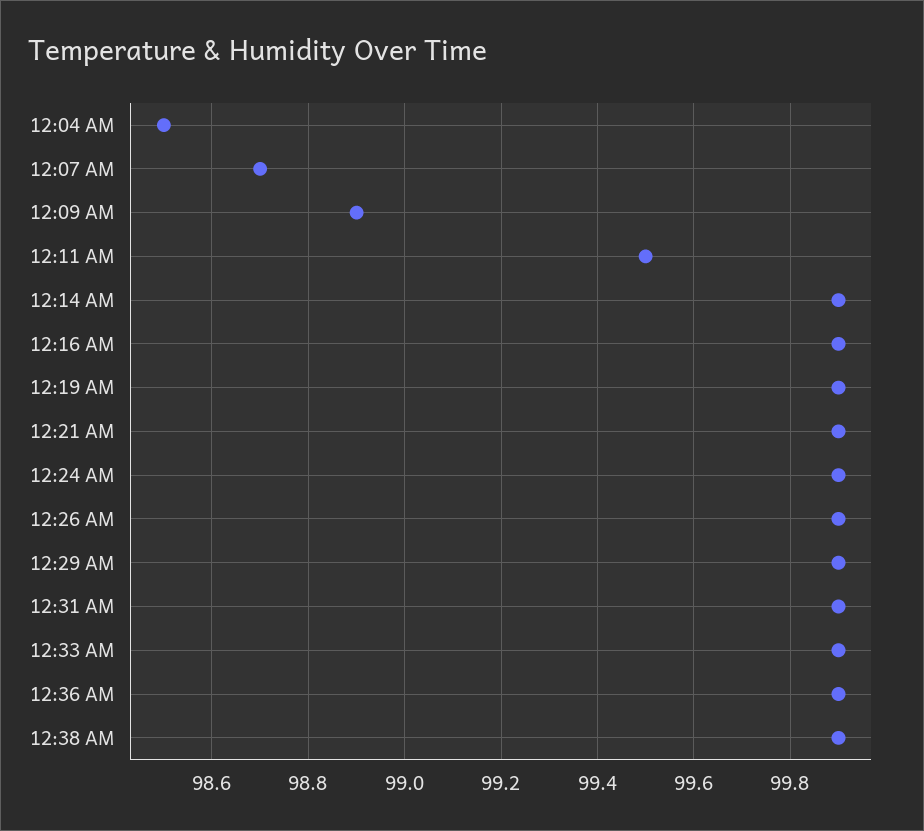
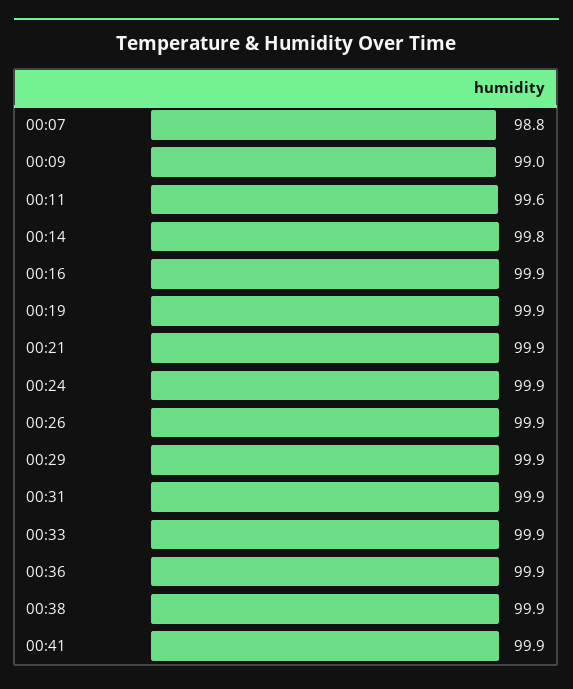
12:04 AM: 98.5 -> none
12:07 AM: 98.7 -> 98.8
12:09 AM: 98.9 -> 99
12:11 AM: 99.5 -> 99.6
12:14 AM: 99.9 -> 99.8
00:41: none -> 99.9

